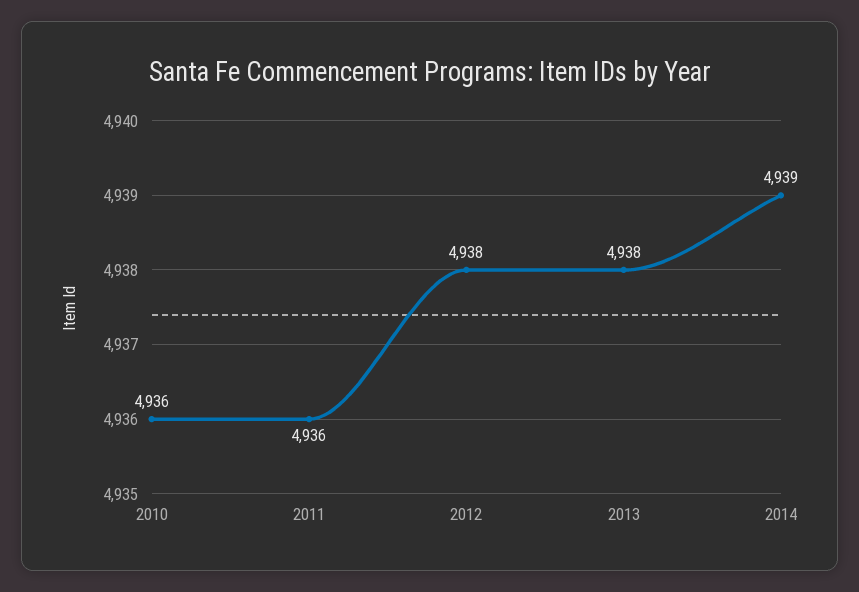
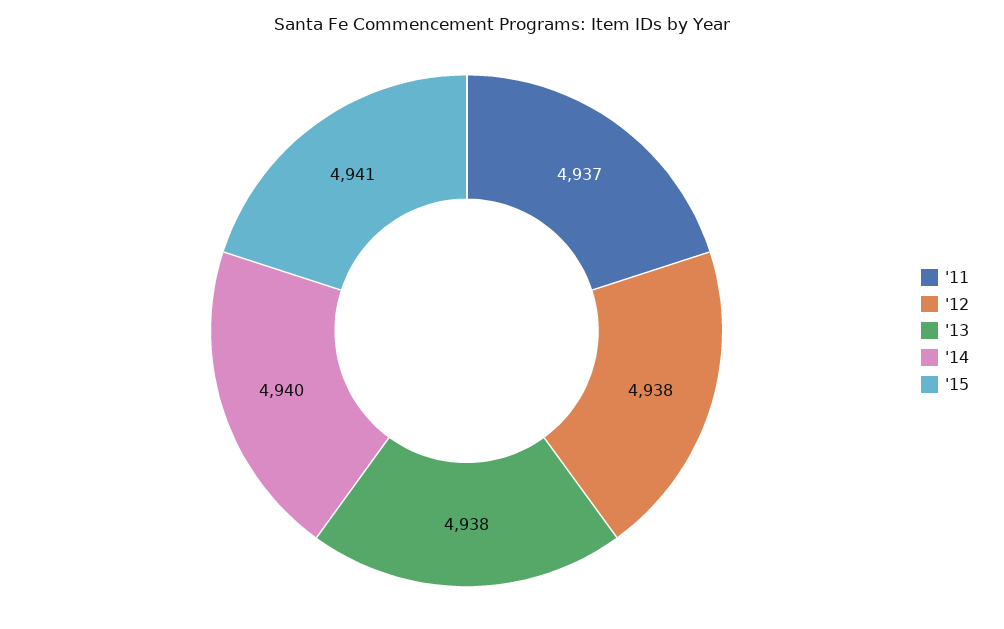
2010: 4936 -> none
2011: 4936 -> 4937
2014: 4939 -> 4940
'15: none -> 4941

